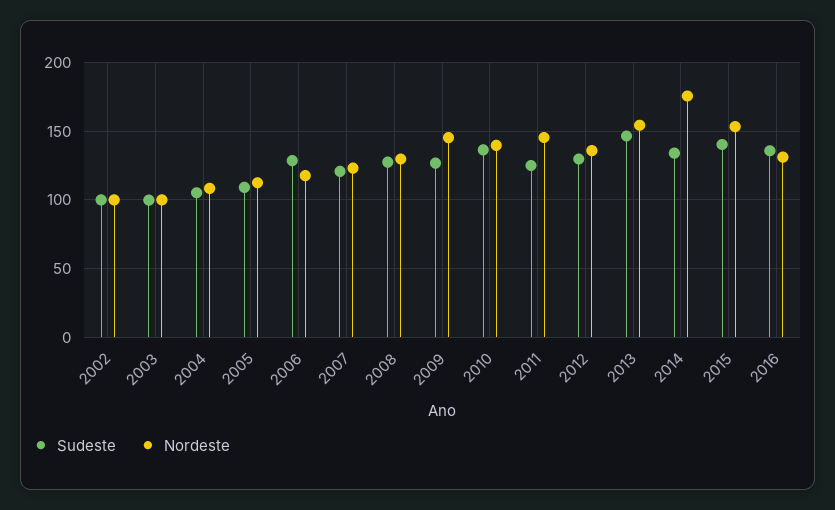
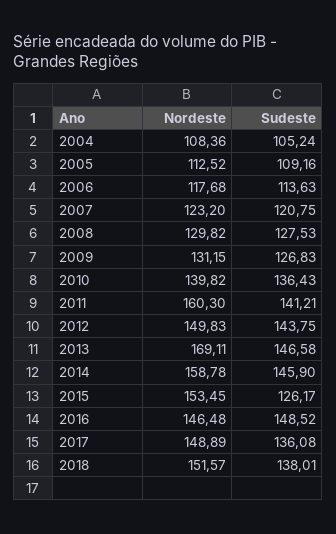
Sudeste, 2002: 100 -> none
Nordeste, 2002: 100 -> none
Sudeste, 2003: 100 -> none
Nordeste, 2003: 100 -> none
Sudeste, 2006: 130 -> 113.63
Nordeste, 2009: 145 -> 131.15
Sudeste, 2011: 125 -> 141.21
Nordeste, 2011: 145 -> 160.3
Sudeste, 2012: 130 -> 143.75
Nordeste, 2012: 135 -> 149.83
Nordeste, 2013: 155 -> 169.11
Sudeste, 2014: 135 -> 145.9
Nordeste, 2014: 175 -> 158.78
Sudeste, 2015: 140 -> 126.17
Sudeste, 2016: 135 -> 148.52
Nordeste, 2016: 130 -> 146.48
Nordeste, 2017: none -> 148.89
Sudeste, 2017: none -> 136.08
Nordeste, 2018: none -> 151.57
Sudeste, 2018: none -> 138.01

